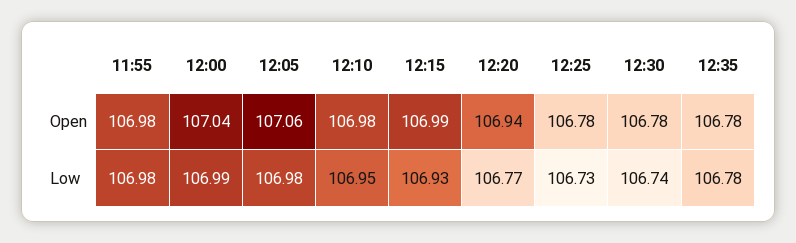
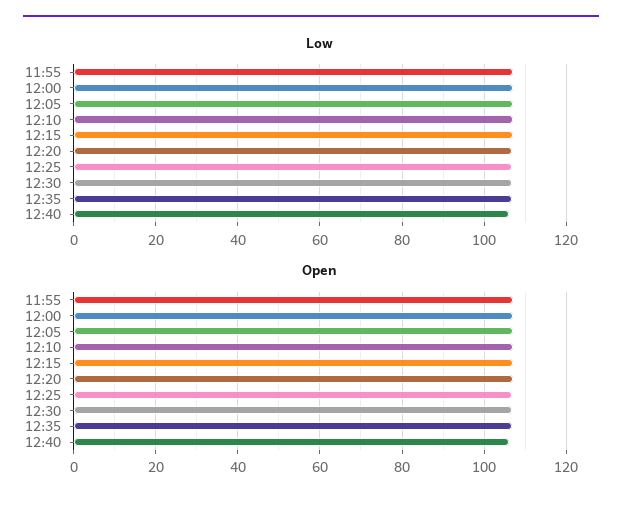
Low, 12:40: none -> 106
Open, 12:40: none -> 106

